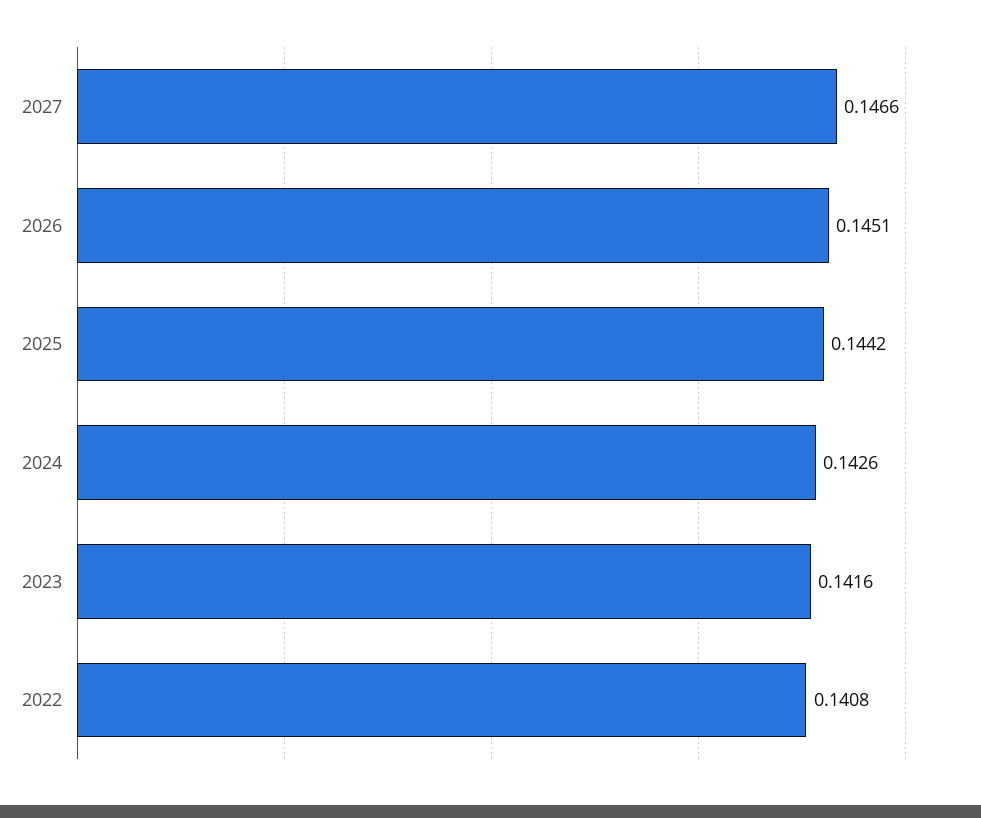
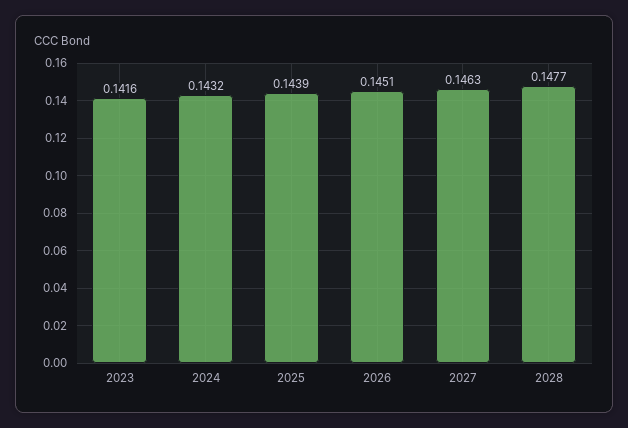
2027: 0.1466 -> 0.1463
2025: 0.1442 -> 0.1439
2024: 0.1426 -> 0.1432
2022: 0.1408 -> none
2028: none -> 0.1477

